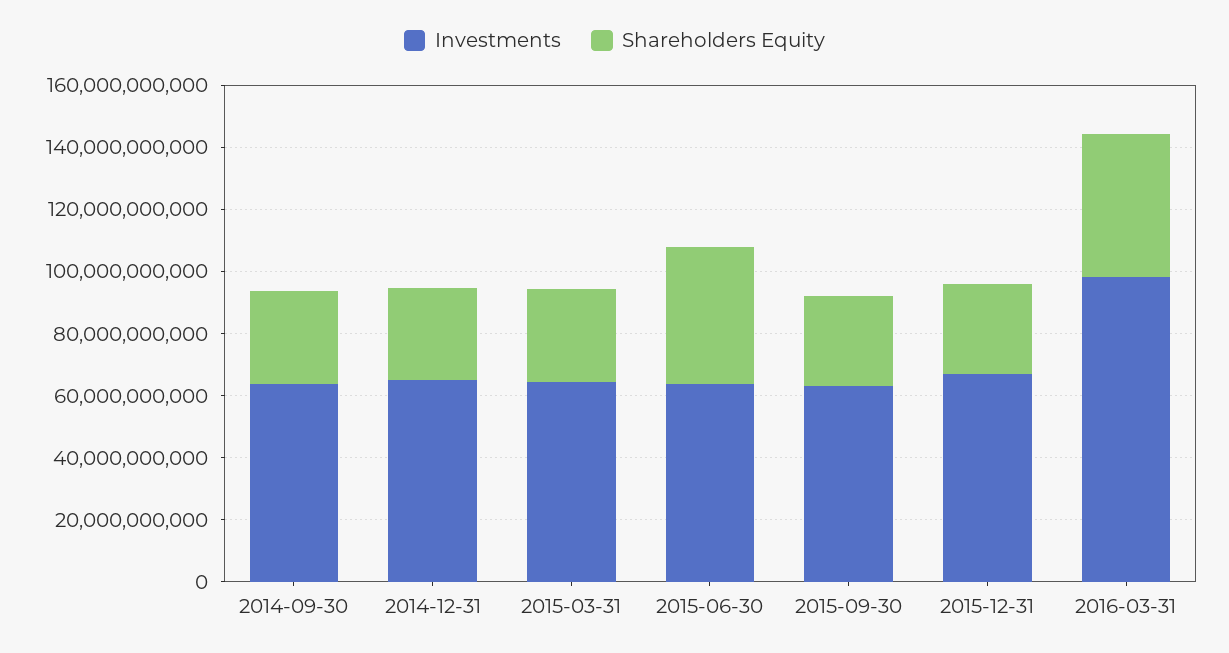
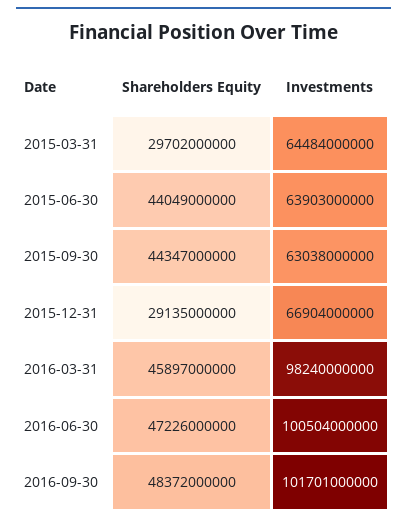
Investments, 2014-09-30: 65000000000 -> none
Shareholders Equity, 2014-09-30: 30000000000 -> none
Investments, 2014-12-31: 65000000000 -> none
Shareholders Equity, 2014-12-31: 30000000000 -> none
Shareholders Equity, 2015-09-30: 30000000000 -> 44347000000
Shareholders Equity, 2016-06-30: none -> 47226000000
Investments, 2016-06-30: none -> 100504000000
Shareholders Equity, 2016-09-30: none -> 48372000000
Investments, 2016-09-30: none -> 101701000000

